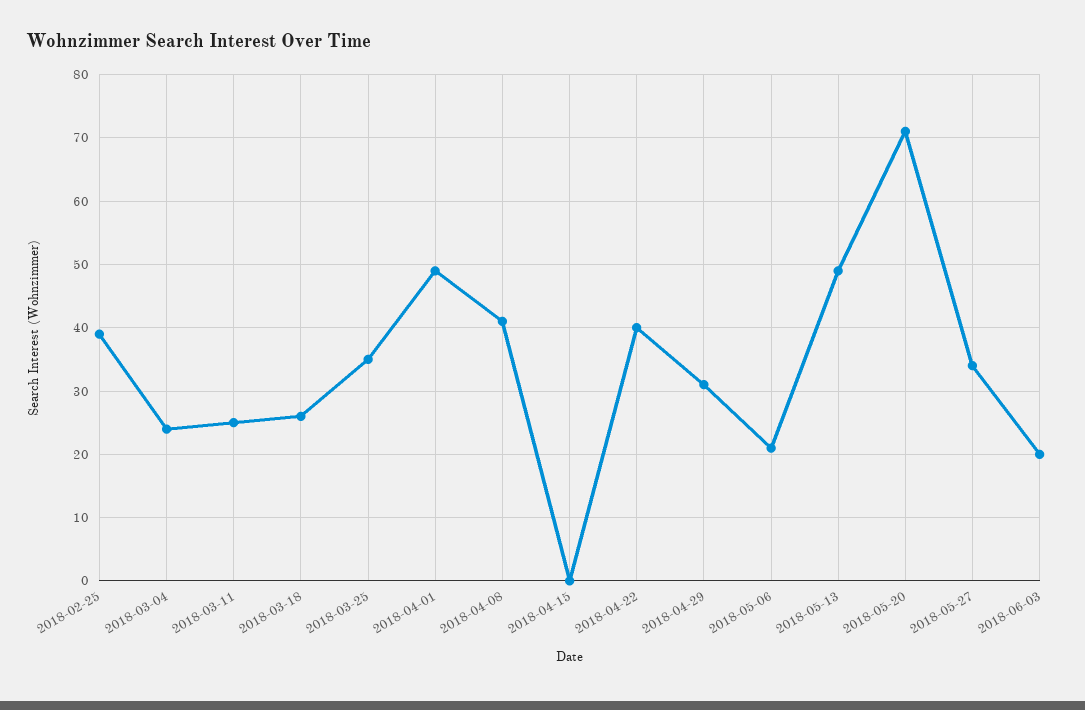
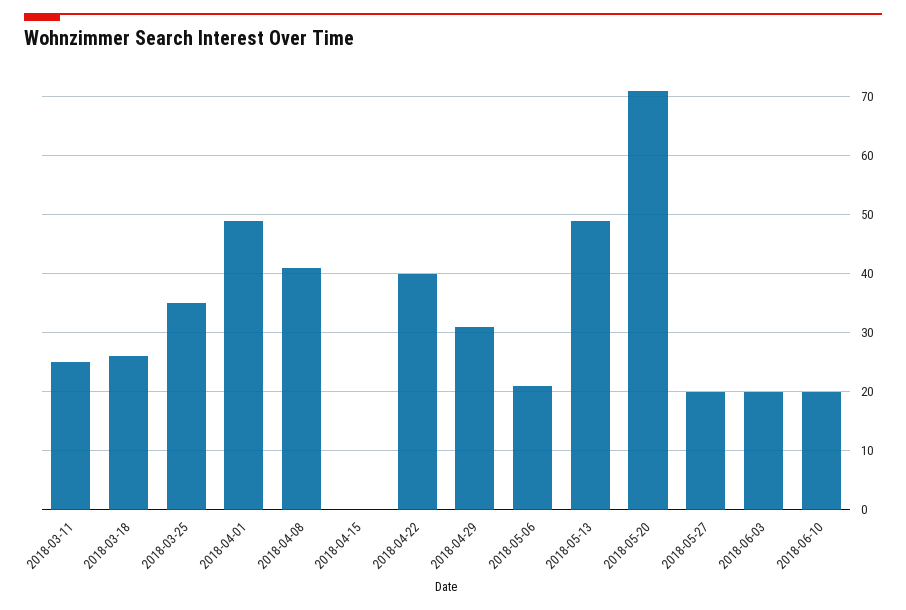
2018-02-25: 39 -> none
2018-03-04: 24 -> none
2018-05-27: 34 -> 20
2018-06-10: none -> 20

